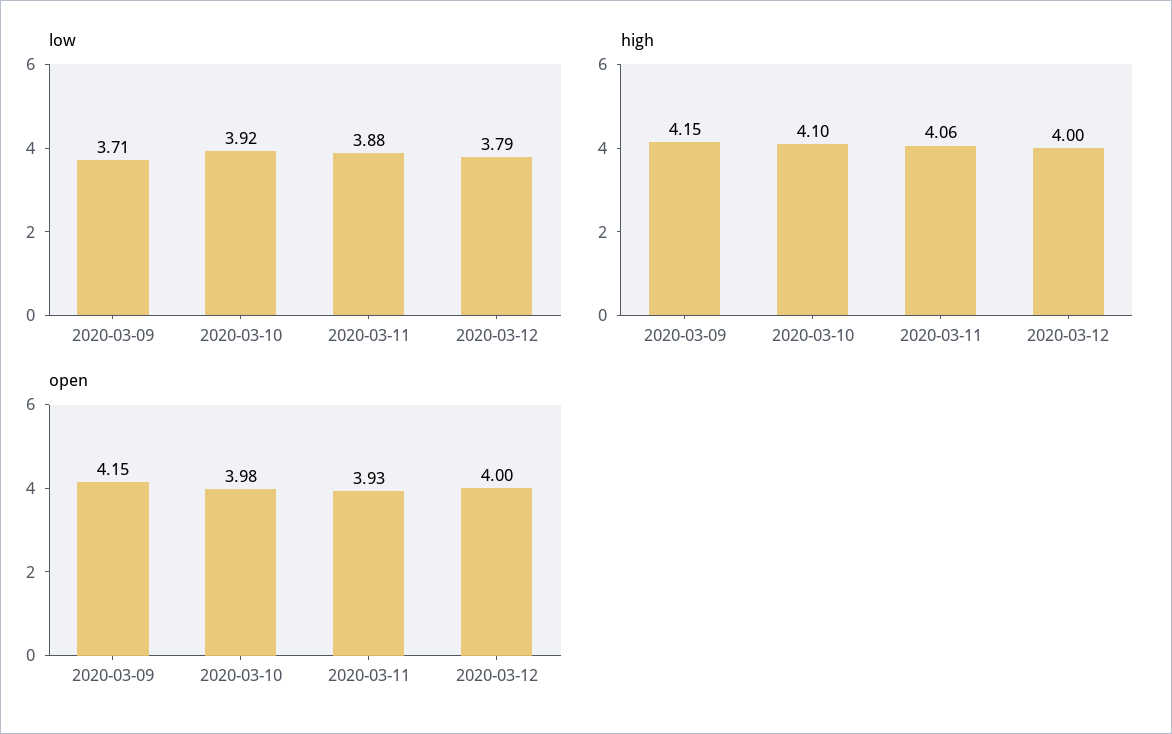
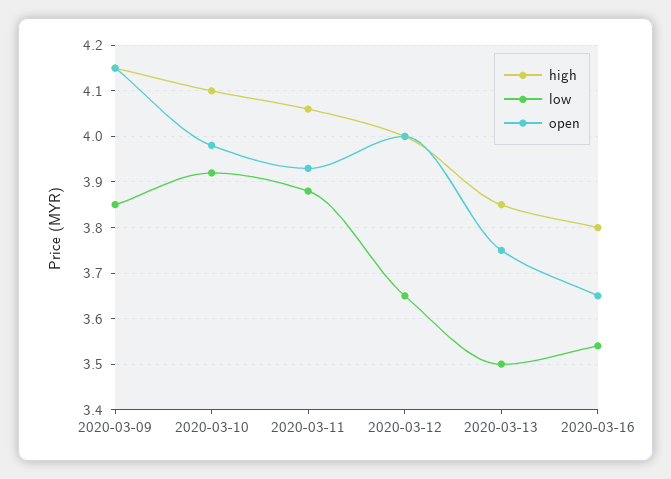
low, 2020-03-09: 3.71 -> 3.85
low, 2020-03-12: 3.79 -> 3.65
high, 2020-03-13: none -> 3.85
low, 2020-03-13: none -> 3.5
open, 2020-03-13: none -> 3.75
high, 2020-03-16: none -> 3.8
low, 2020-03-16: none -> 3.55
open, 2020-03-16: none -> 3.65

